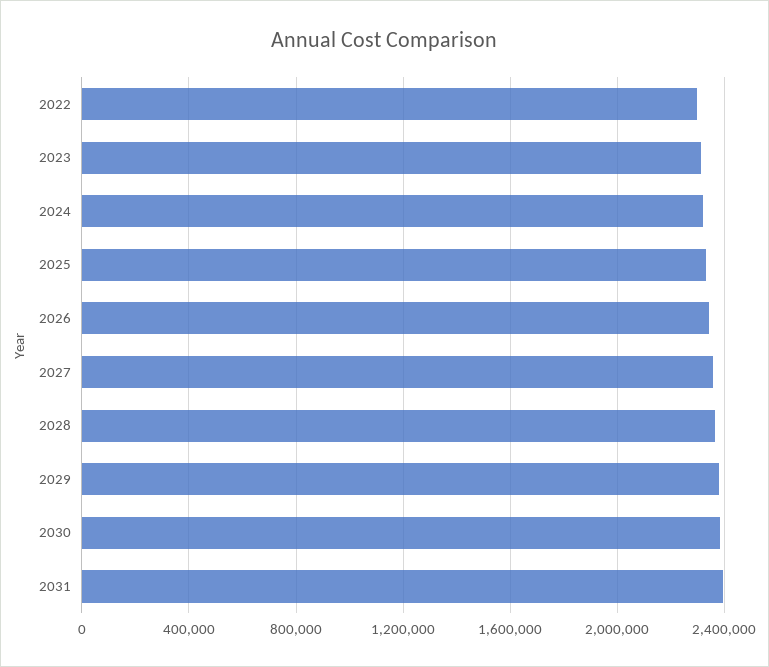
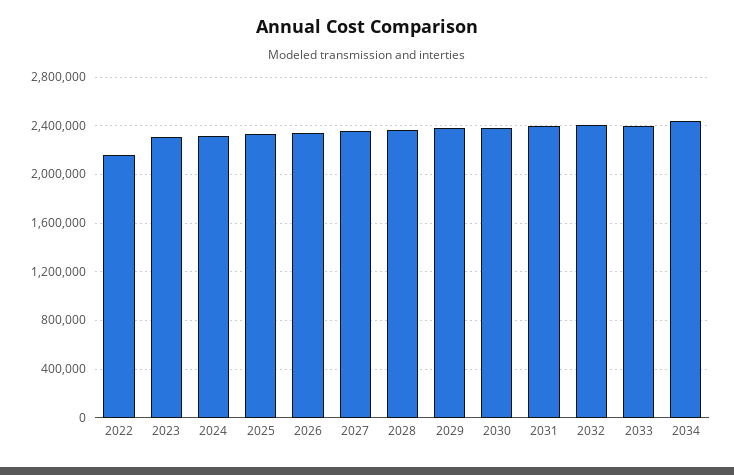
2022: 2300000 -> 2150000
2032: none -> 2400000
2033: none -> 2400000
2034: none -> 2450000

